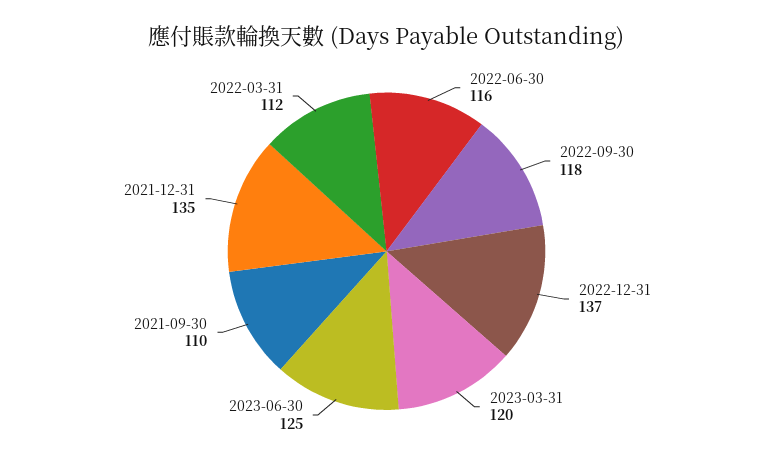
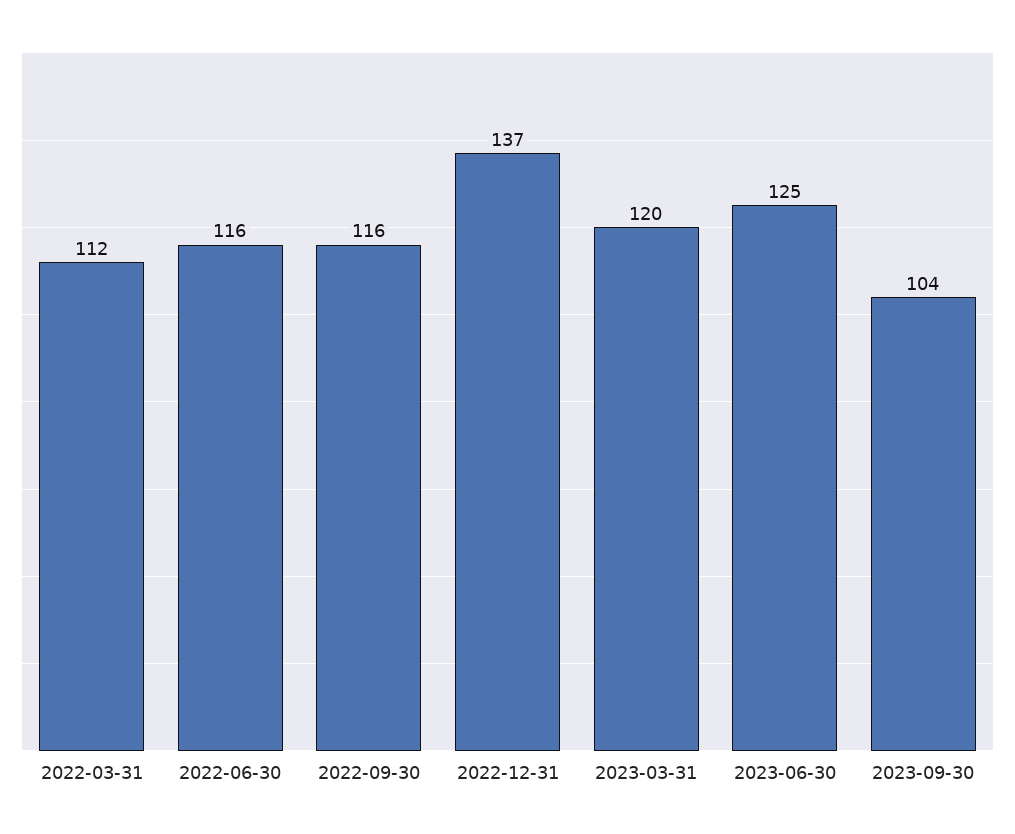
2022-09-30: 118 -> 116
2021-09-30: 110 -> none
2021-12-31: 135 -> none
2023-09-30: none -> 104

